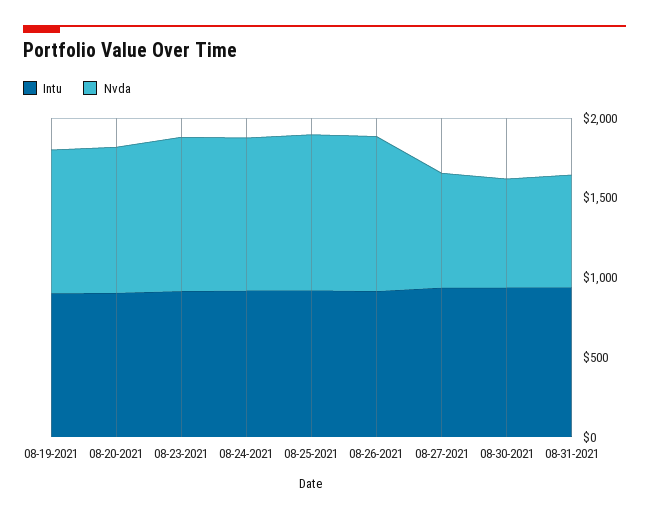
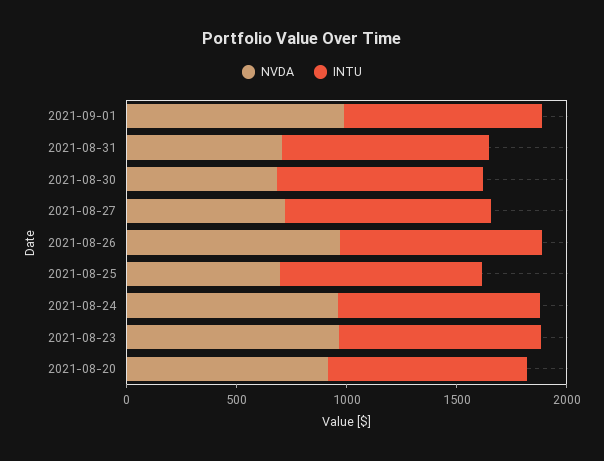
Intu, 08-19-2021: 900 -> none
Nvda, 08-19-2021: 900 -> none
Nvda, 08-25-2021: 1000 -> 700
Nvda, 2021-09-01: none -> 1000
Intu, 2021-09-01: none -> 900

